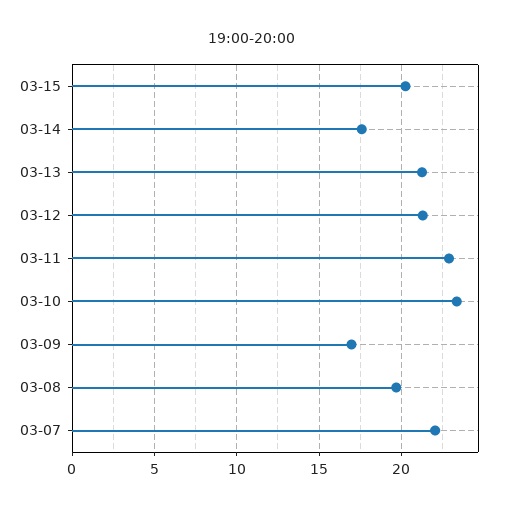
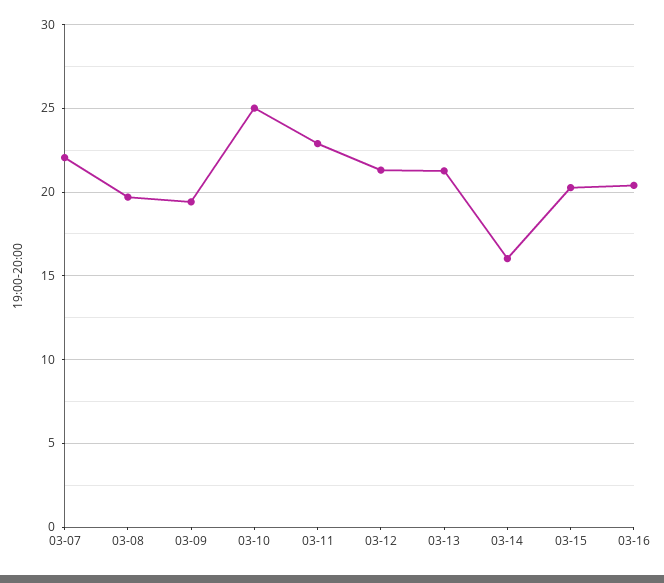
03-14: 17.5 -> 16
03-10: 23.5 -> 25
03-09: 17 -> 19.5
03-16: none -> 20.5

